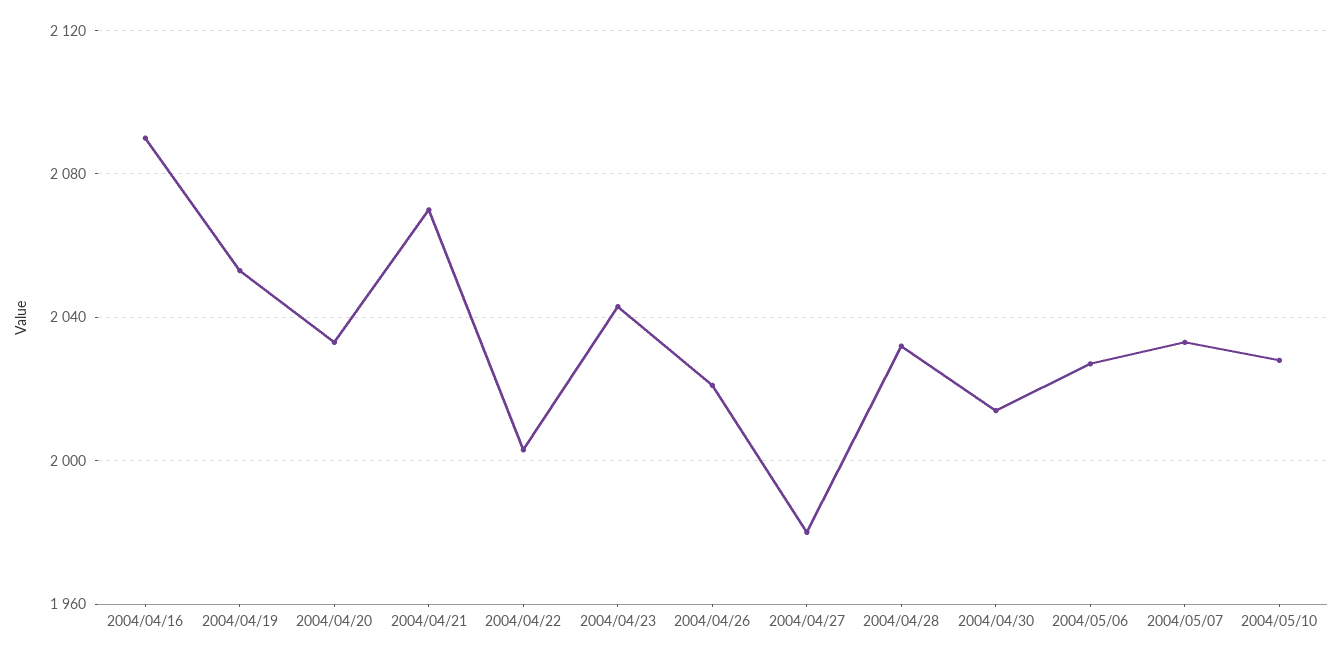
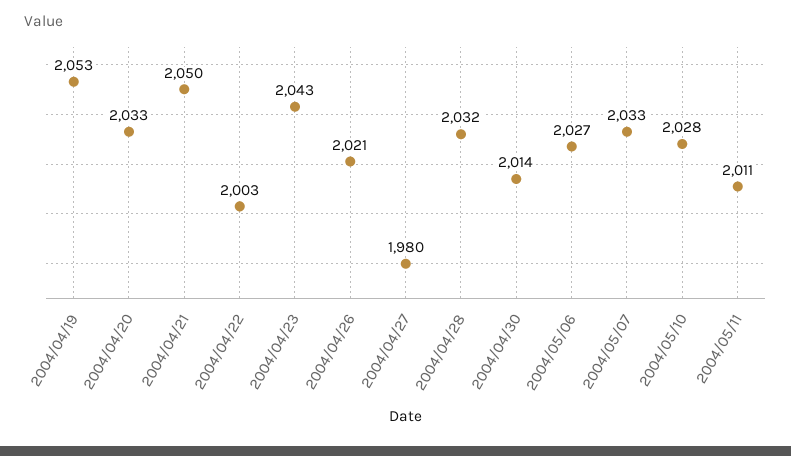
2004/04/16: 2090 -> none
2004/04/21: 2070 -> 2050
2004/05/11: none -> 2011

